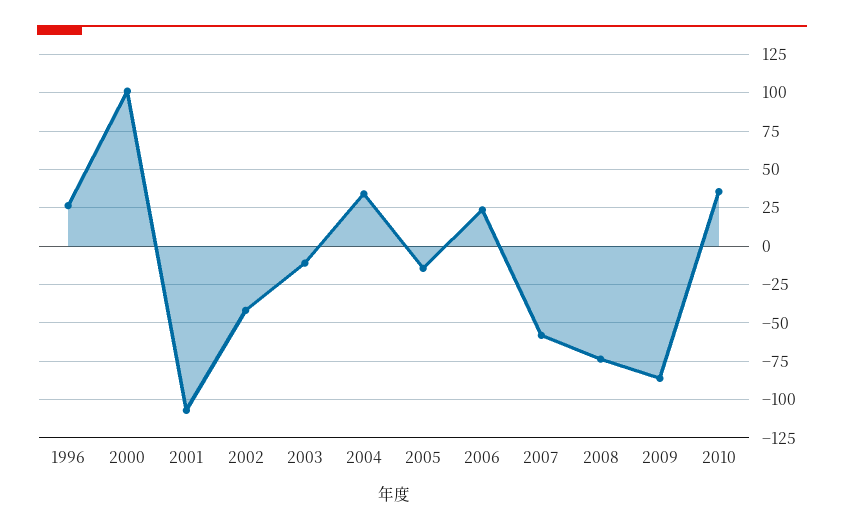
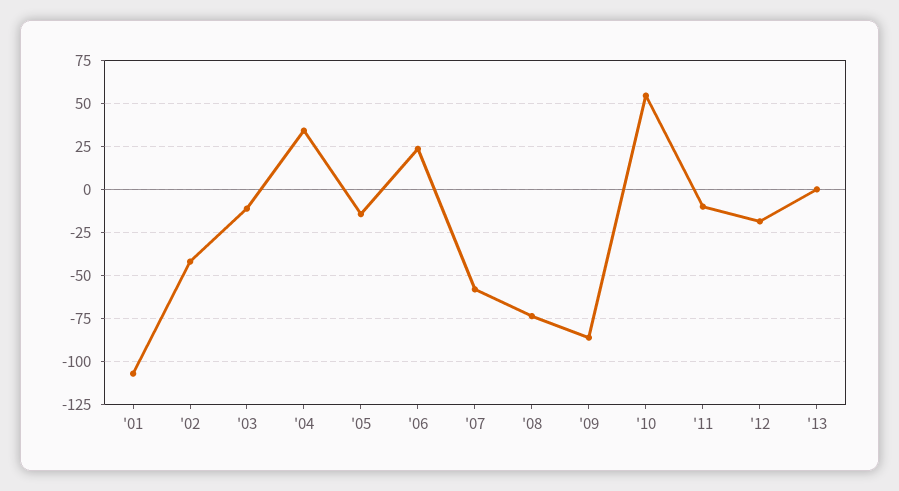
1996: 25 -> none
2000: 100 -> none
2010: 35 -> 55
'11: none -> -10
'12: none -> -20
'13: none -> 0

